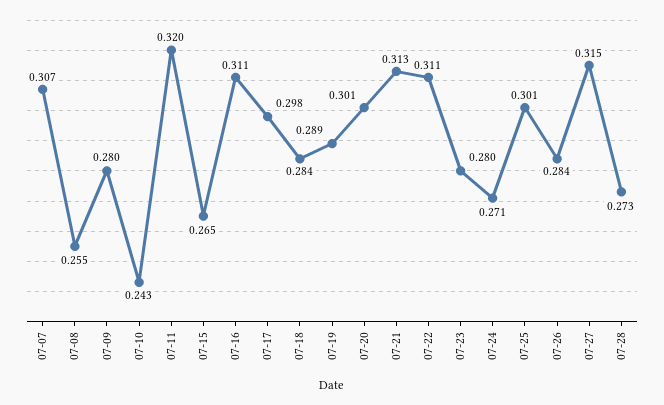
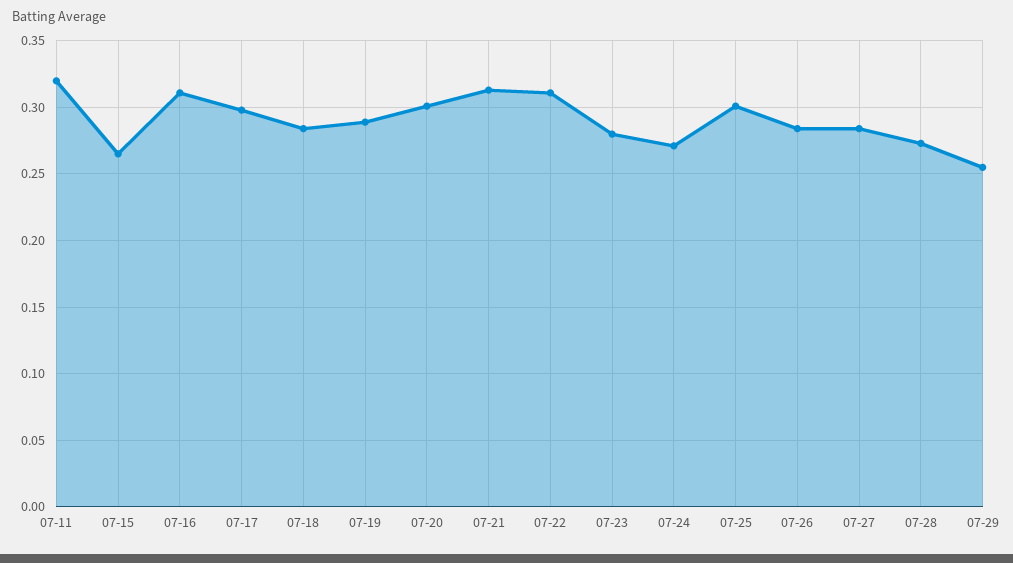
07-07: 0.307 -> none
07-08: 0.255 -> none
07-09: 0.28 -> none
07-10: 0.243 -> none
07-27: 0.315 -> 0.285
07-29: none -> 0.255

